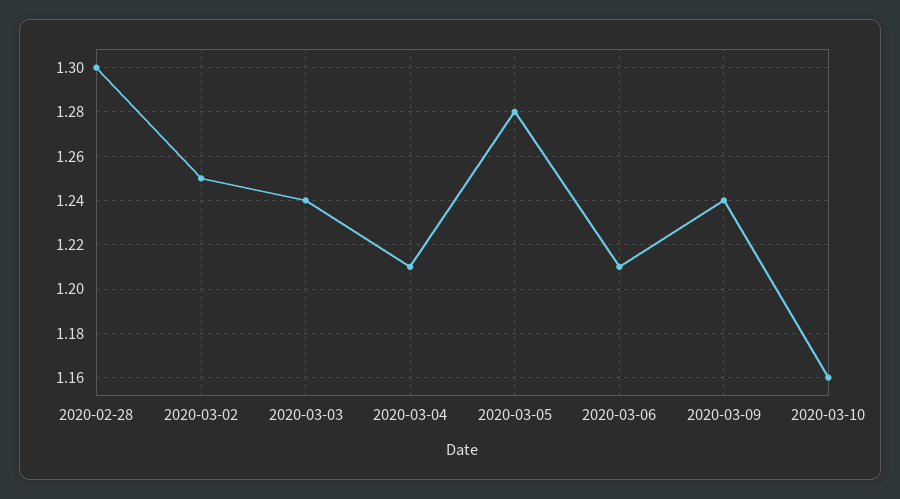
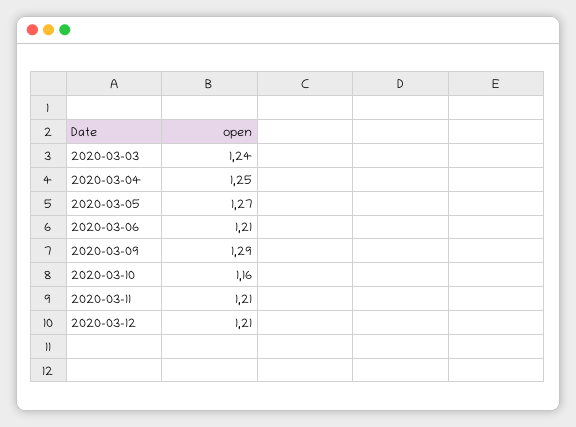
2020-02-28: 1.3 -> none
2020-03-02: 1.25 -> none
2020-03-04: 1.21 -> 1.25
2020-03-05: 1.28 -> 1.27
2020-03-09: 1.24 -> 1.29
2020-03-11: none -> 1.21
2020-03-12: none -> 1.21

